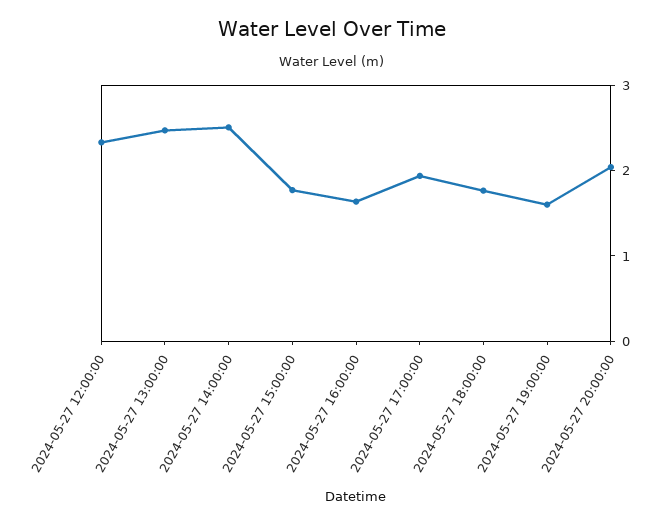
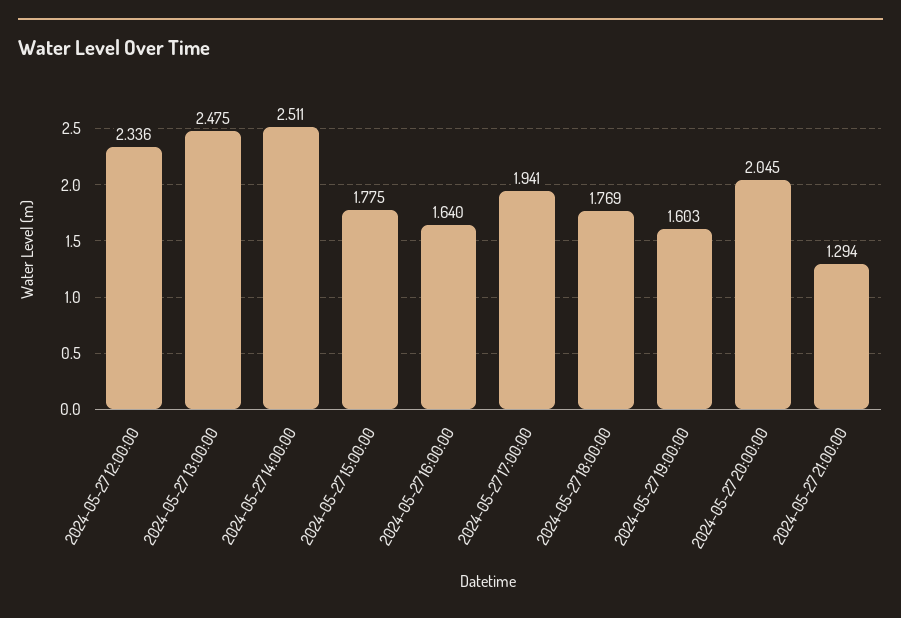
2024-05-27 21:00:00: none -> 1.294

